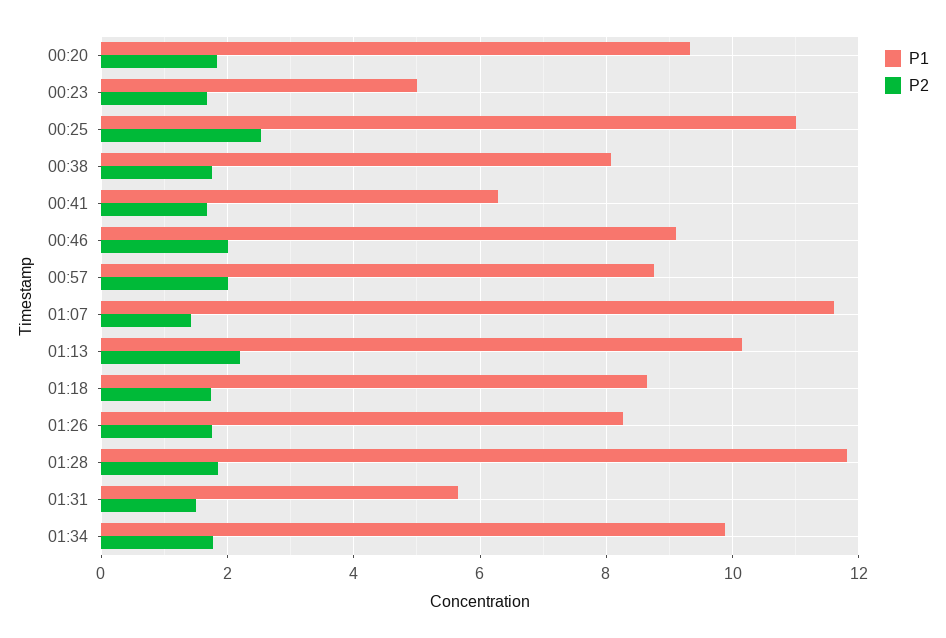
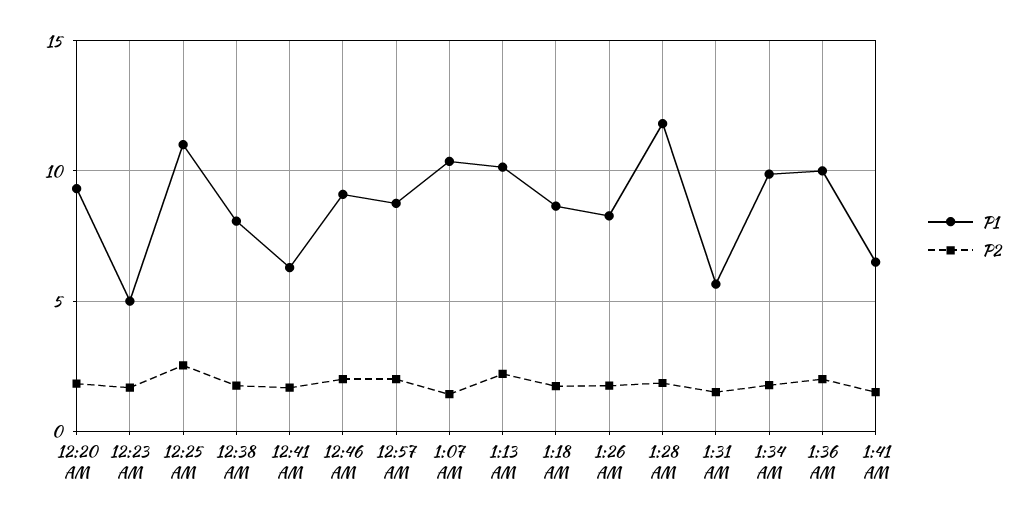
P1, 01:07: 11.6 -> 10.5
P1, 1:36 AM: none -> 10
P2, 1:36 AM: none -> 2
P1, 1:41 AM: none -> 6.5
P2, 1:41 AM: none -> 1.5

